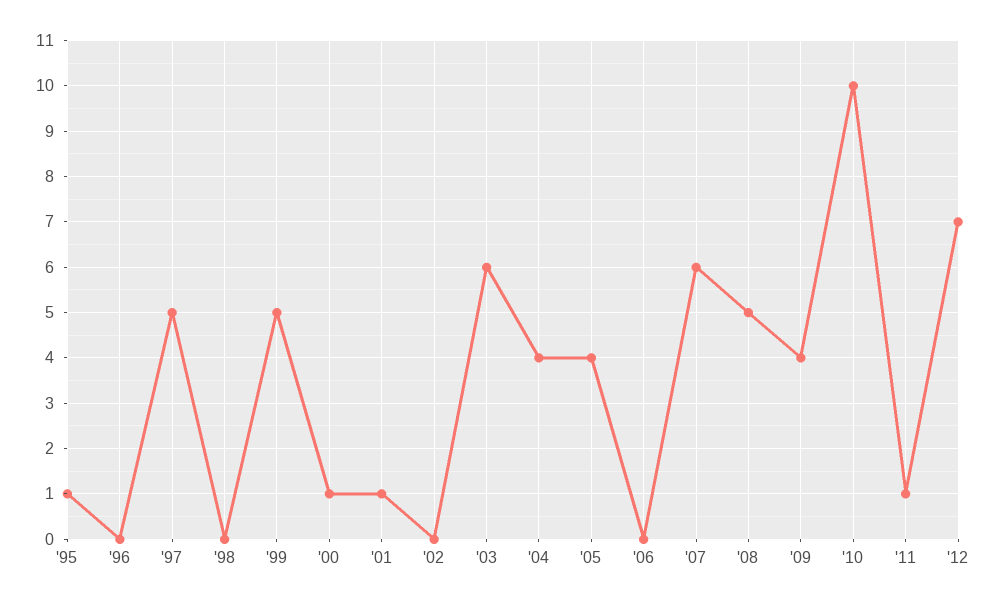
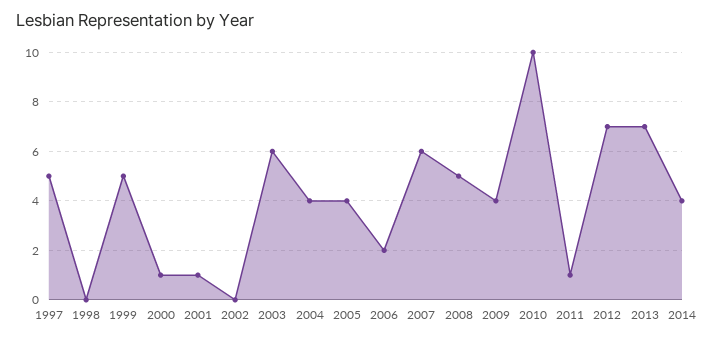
'95: 1 -> none
'96: 0 -> none
'06: 0 -> 2
2013: none -> 7
2014: none -> 4

